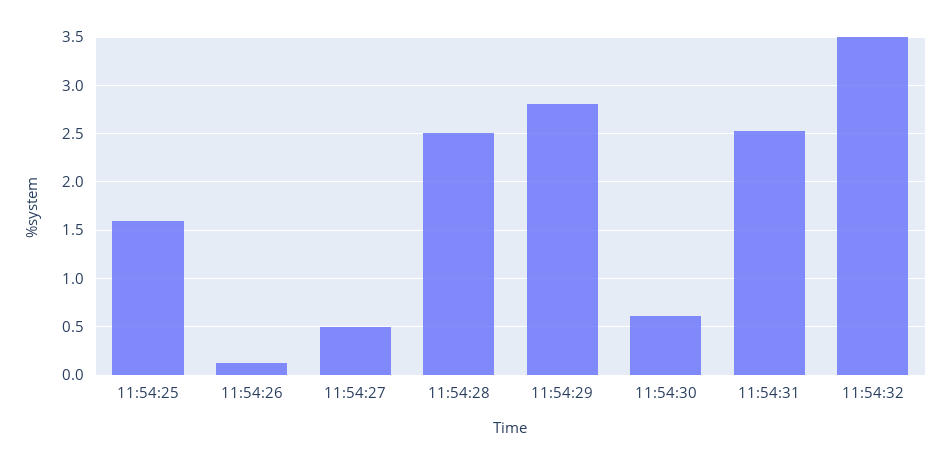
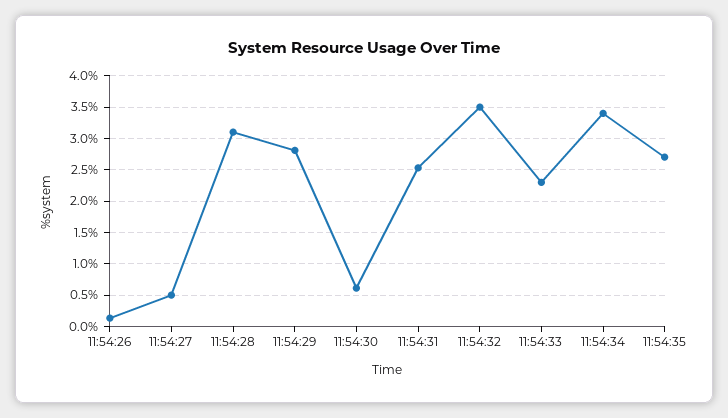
11:54:25: 1.6 -> none
11:54:28: 2.5 -> 3.1
11:54:33: none -> 2.3
11:54:34: none -> 3.4
11:54:35: none -> 2.7

